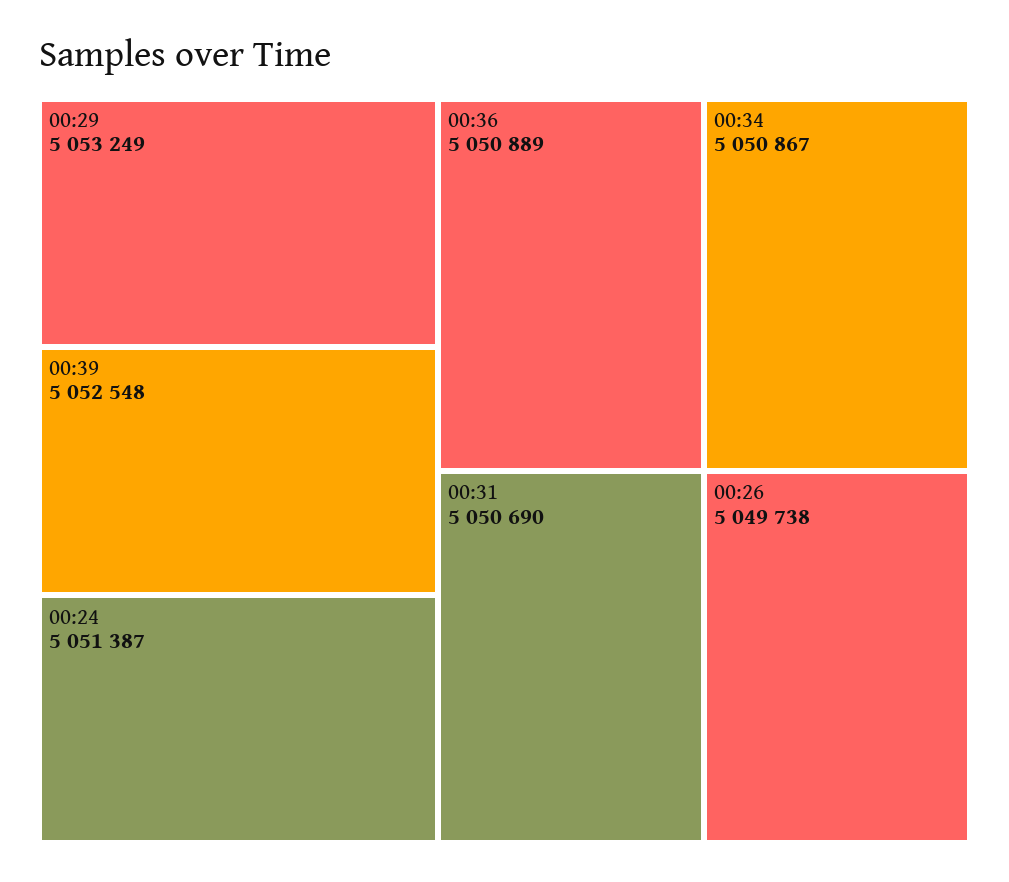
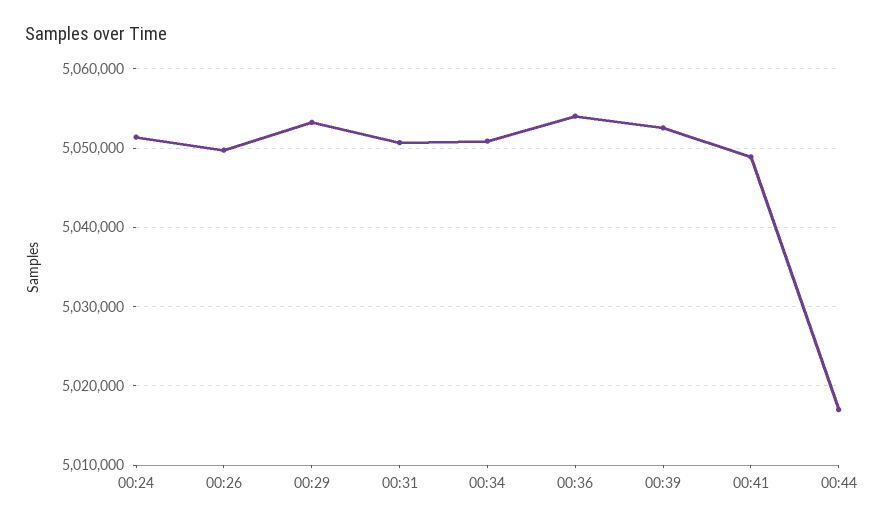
00:36: 5050889 -> 5054000
00:41: none -> 5049000
00:44: none -> 5017000

